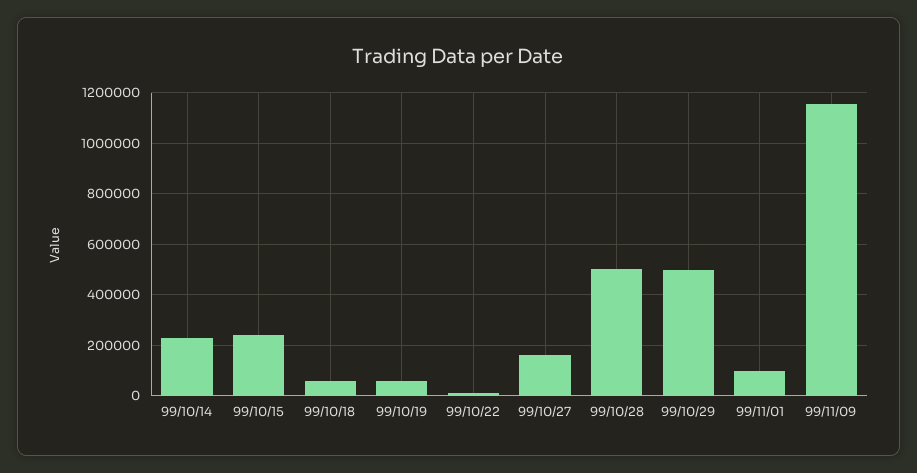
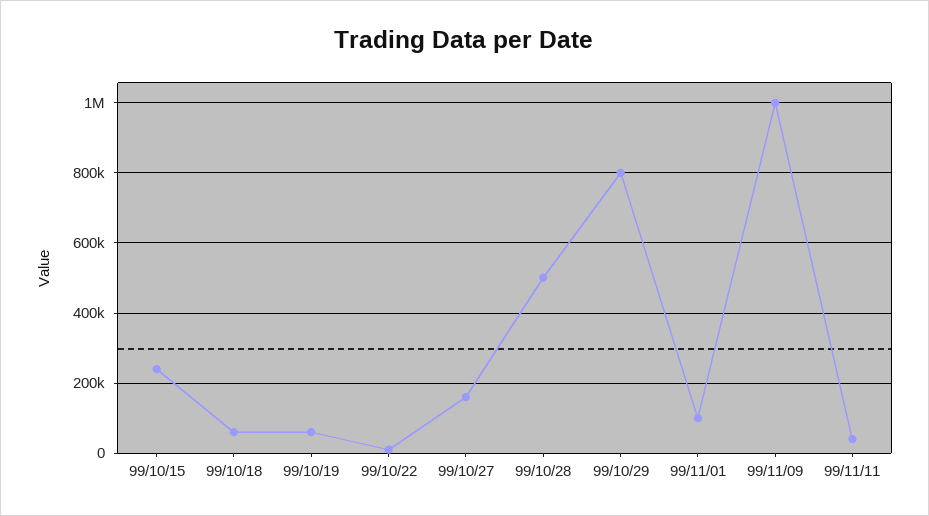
99/10/14: 225000 -> none
99/10/29: 500000 -> 800000
99/11/09: 1150000 -> 1000000
99/11/11: none -> 40000

